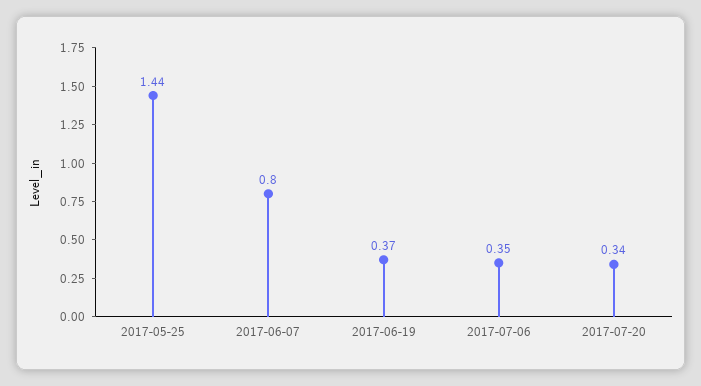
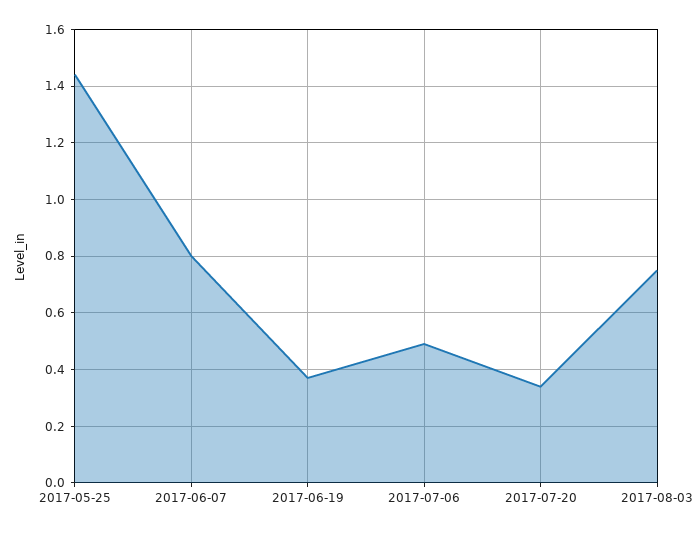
2017-07-06: 0.35 -> 0.5
2017-08-03: none -> 0.75

